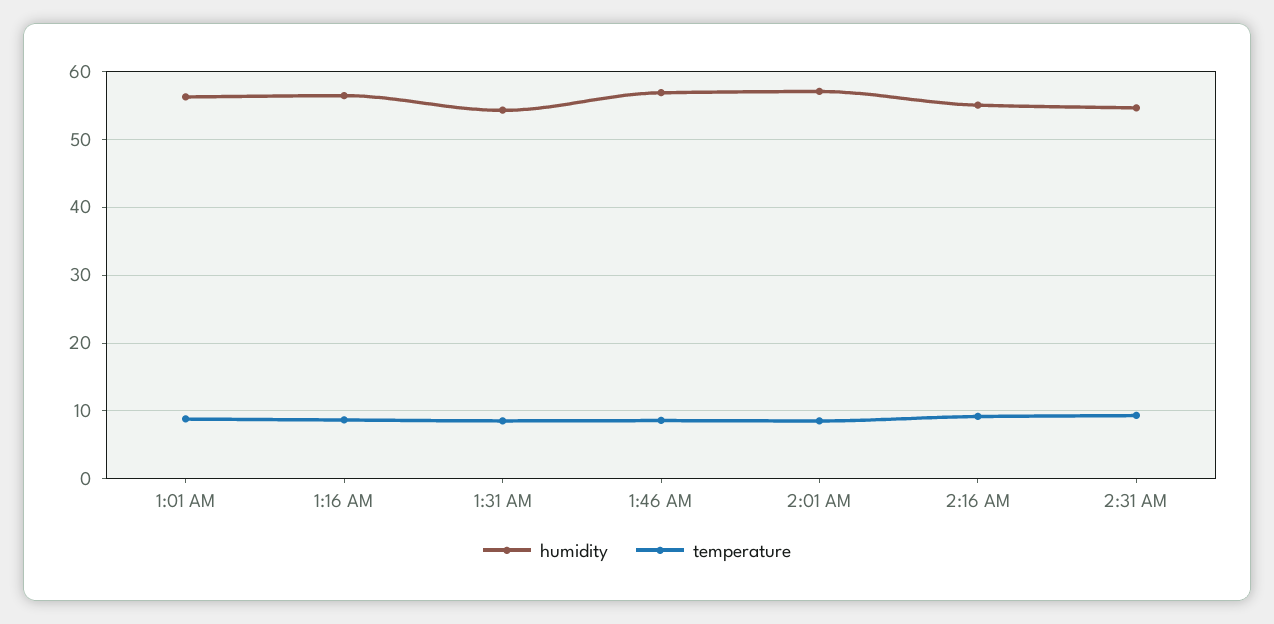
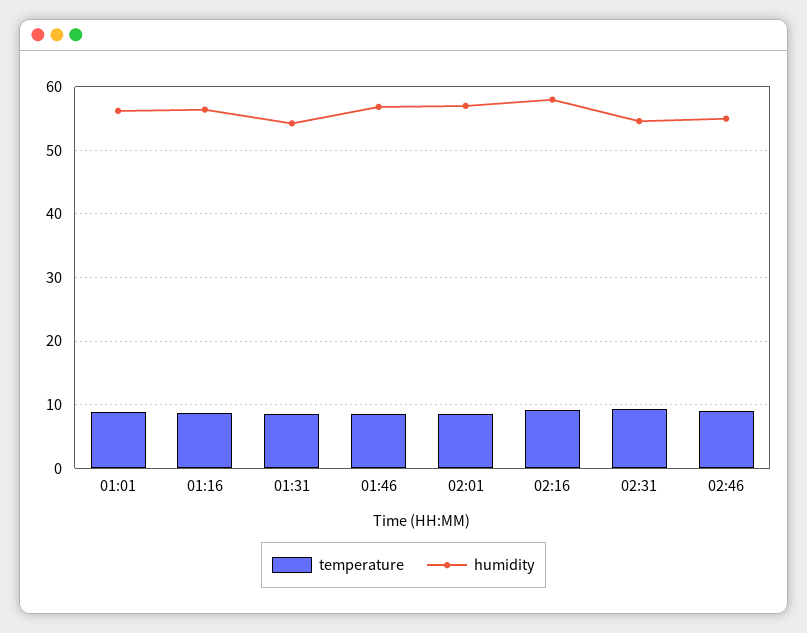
humidity, 2:16 AM: 55 -> 58
temperature, 02:46: none -> 9
humidity, 02:46: none -> 55

